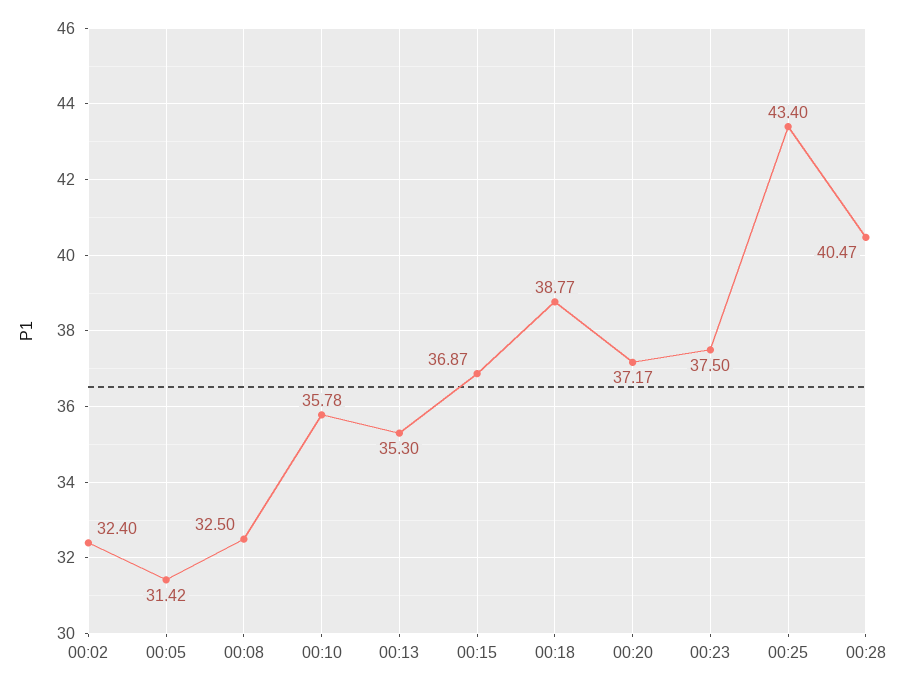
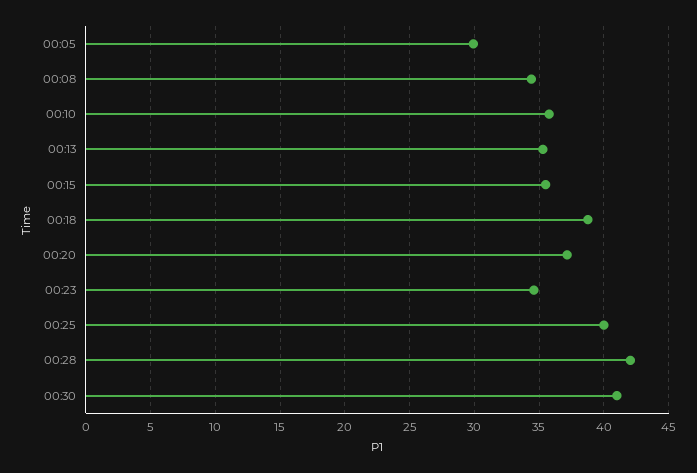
00:02: 32.4 -> none
00:05: 31.42 -> 30
00:08: 32.5 -> 34.5
00:15: 36.87 -> 35.5
00:23: 37.5 -> 34.5
00:25: 43.4 -> 40
00:28: 40.47 -> 42
00:30: none -> 41

